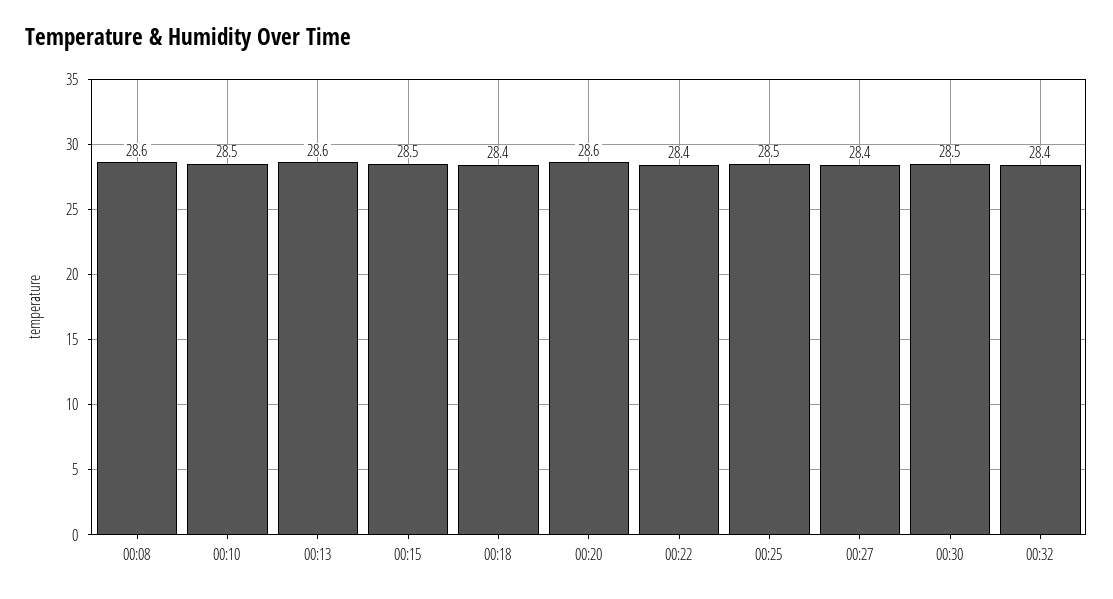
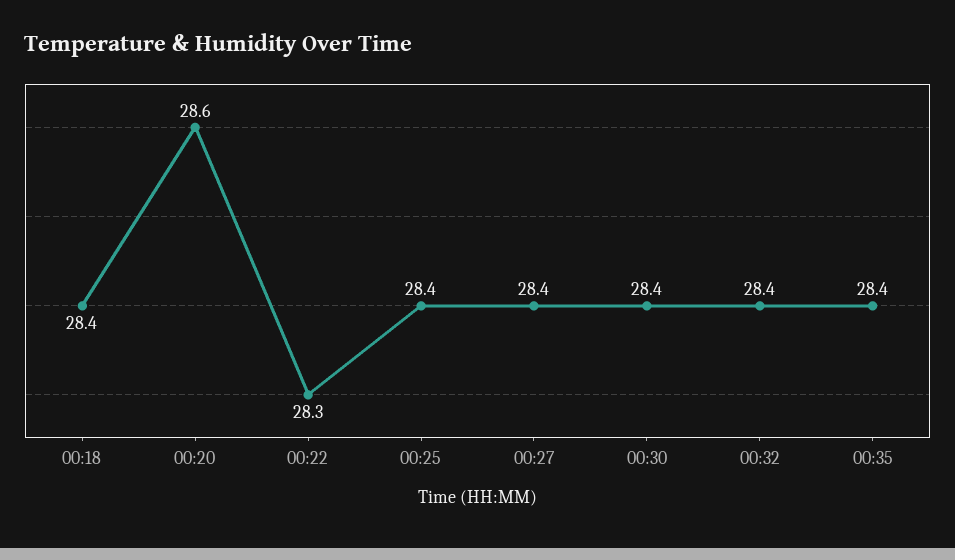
00:08: 28.6 -> none
00:10: 28.5 -> none
00:13: 28.6 -> none
00:15: 28.5 -> none
00:22: 28.4 -> 28.3
00:25: 28.5 -> 28.4
00:30: 28.5 -> 28.4
00:35: none -> 28.4

